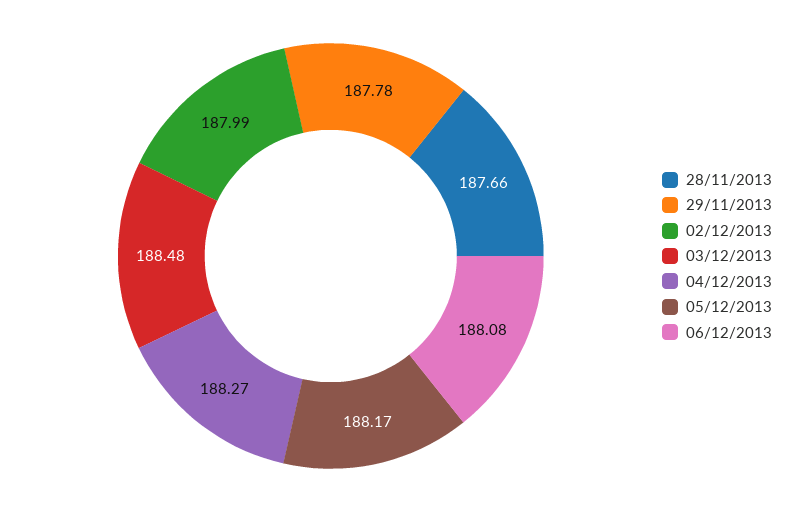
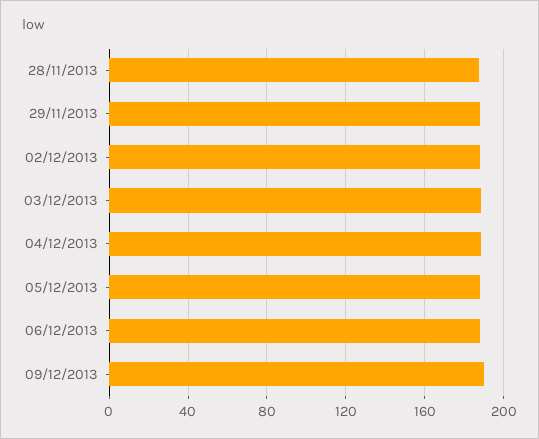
09/12/2013: none -> 190

